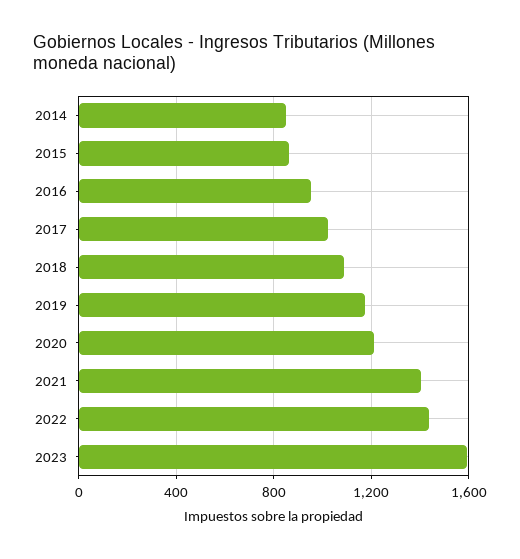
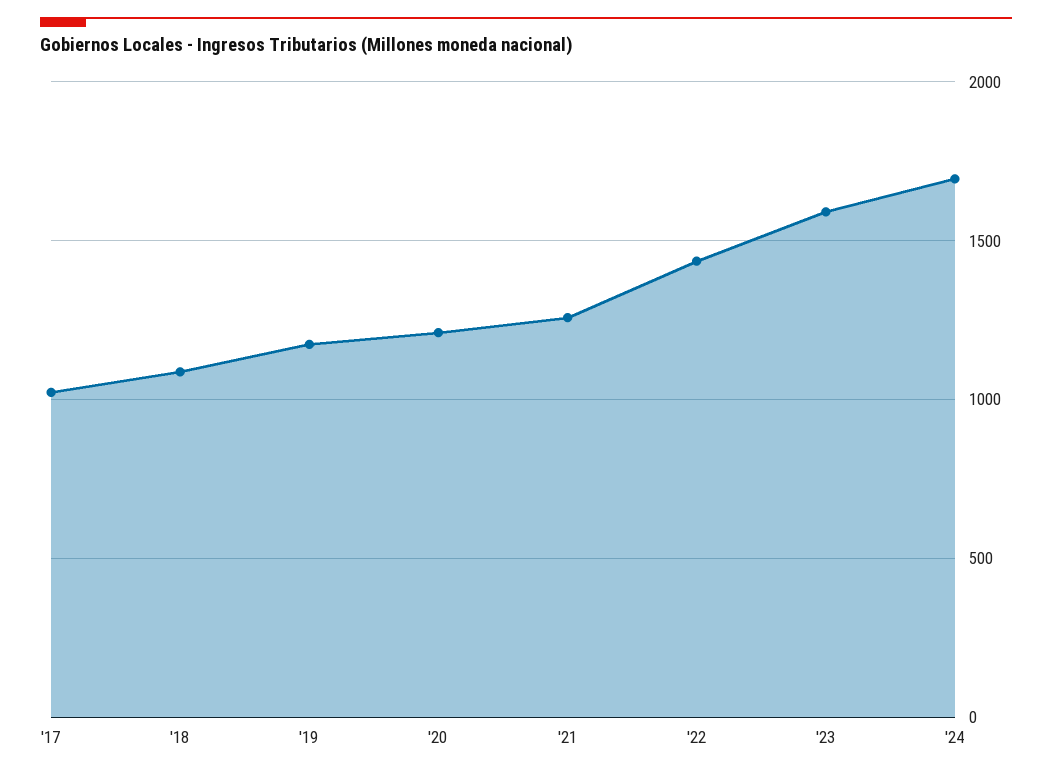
2014: 850 -> none
2015: 850 -> none
2016: 950 -> none
2021: 1400 -> 1250
'24: none -> 1700

